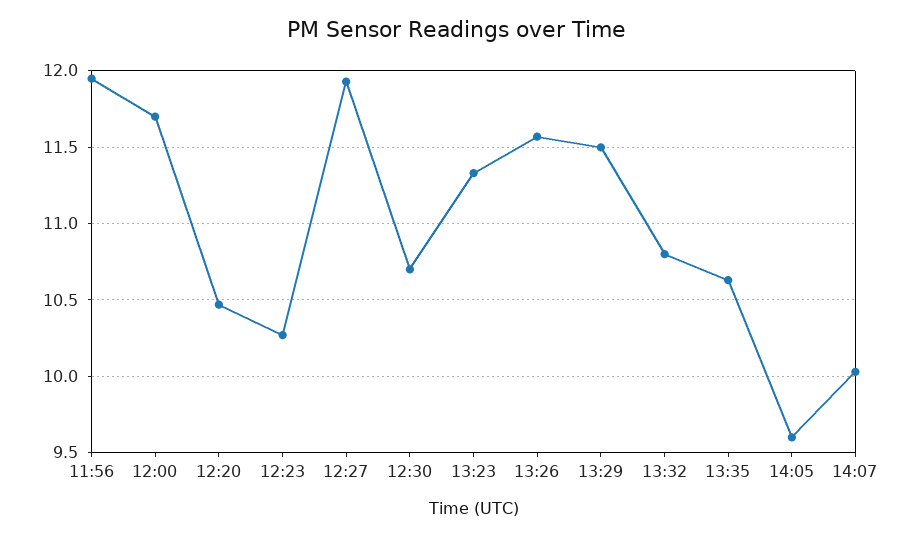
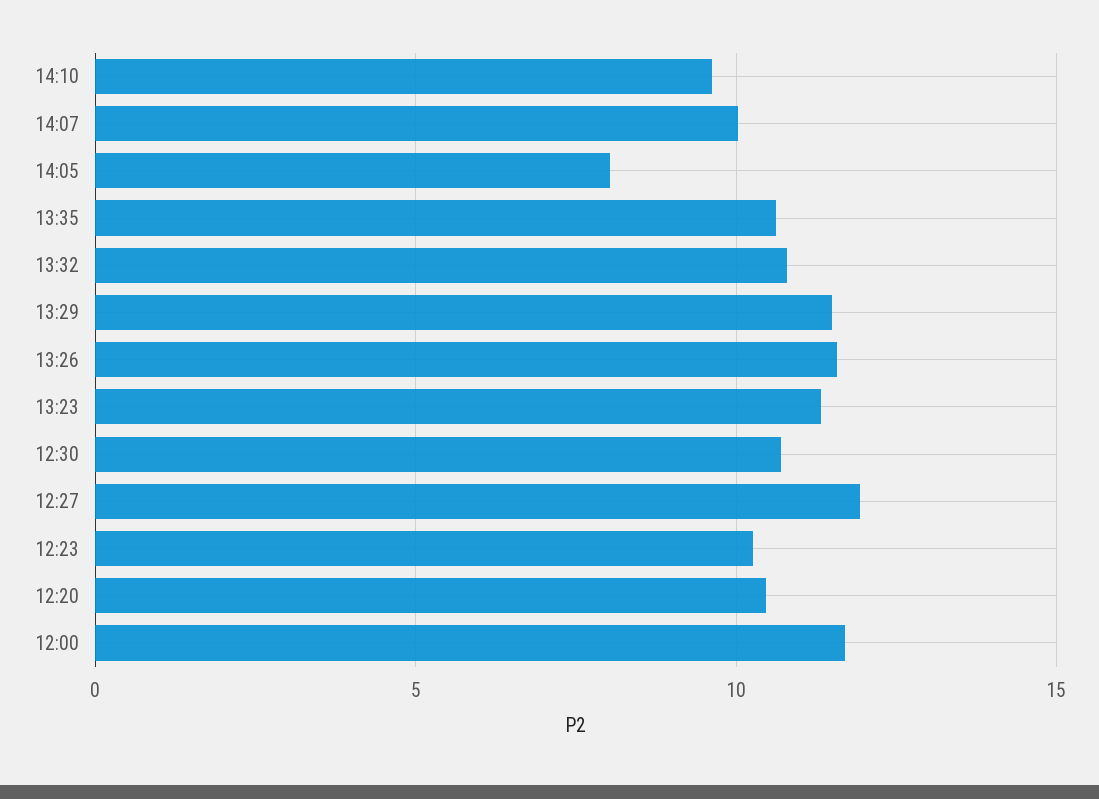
11:56: 11.95 -> none
14:05: 9.6 -> 8
14:10: none -> 9.5

